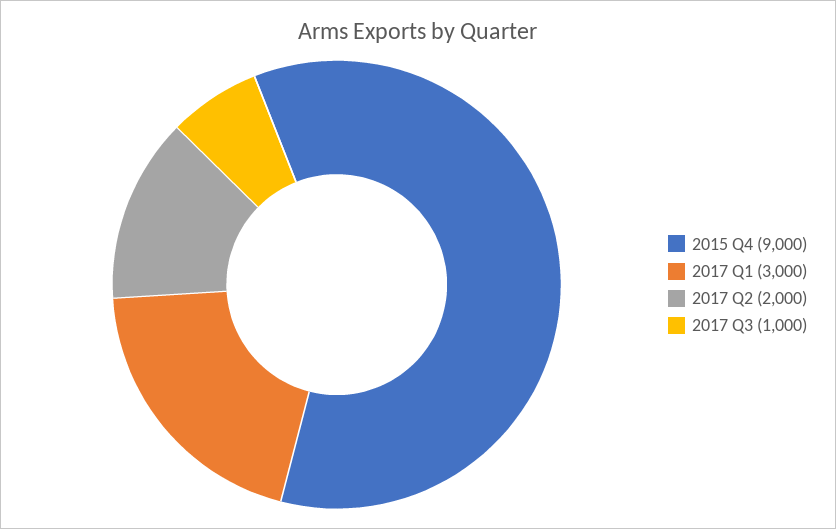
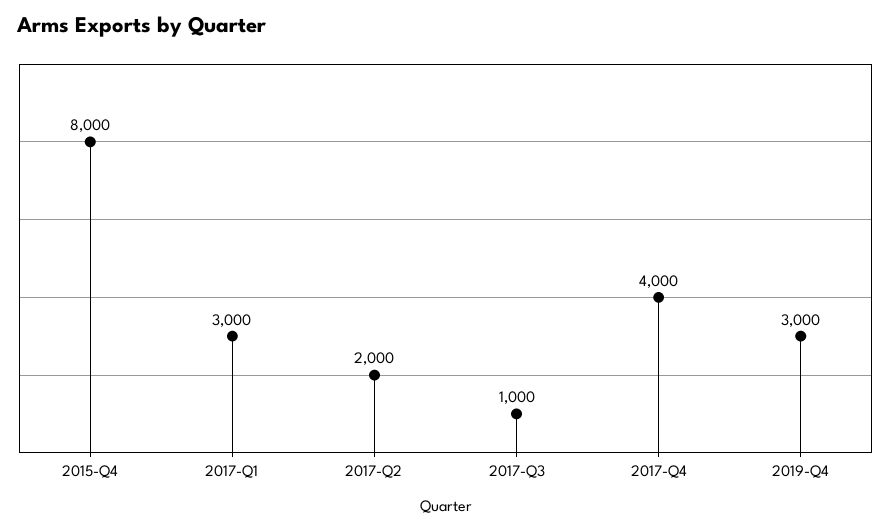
2015 Q4: 9000 -> 8000
2017-Q4: none -> 4000
2019-Q4: none -> 3000

